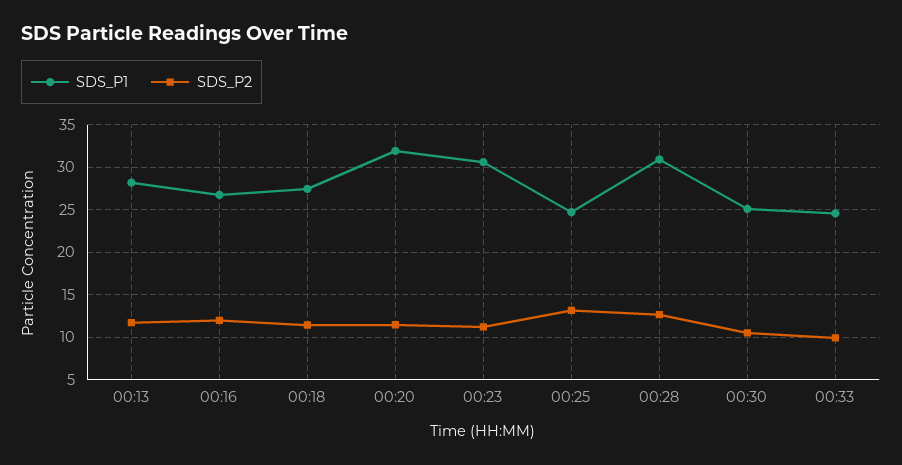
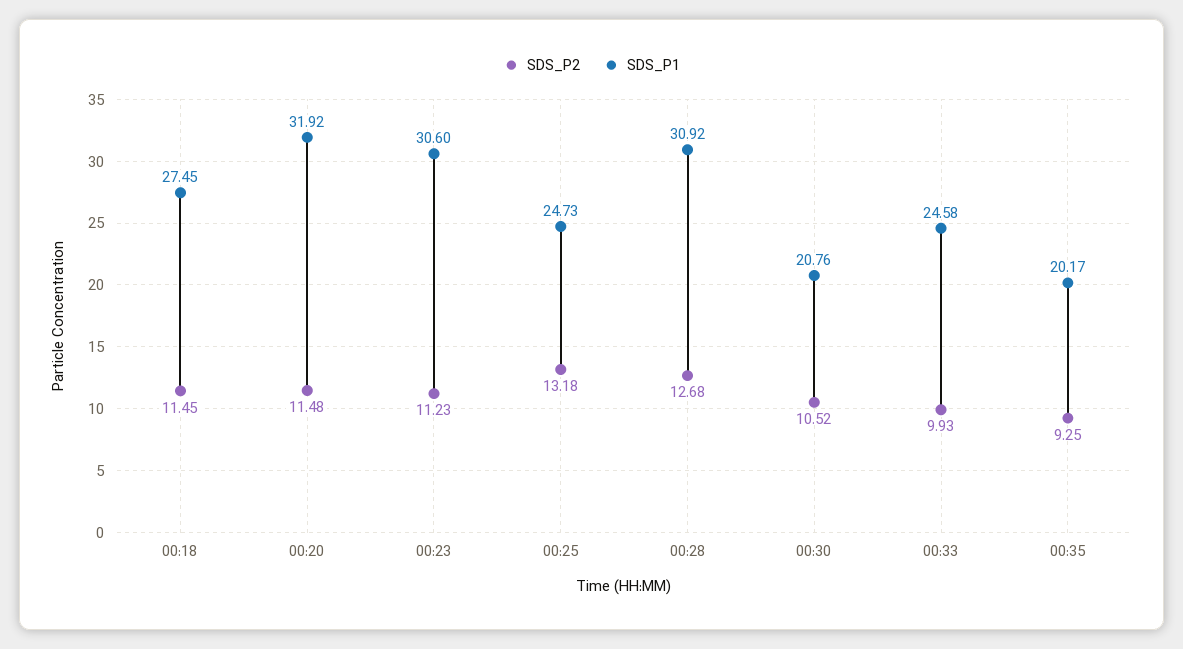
SDS_P1, 00:13: 28 -> none
SDS_P2, 00:13: 12 -> none
SDS_P1, 00:16: 27 -> none
SDS_P2, 00:16: 12 -> none
SDS_P1, 00:30: 25 -> 20.76
SDS_P2, 00:35: none -> 9.25
SDS_P1, 00:35: none -> 20.17

